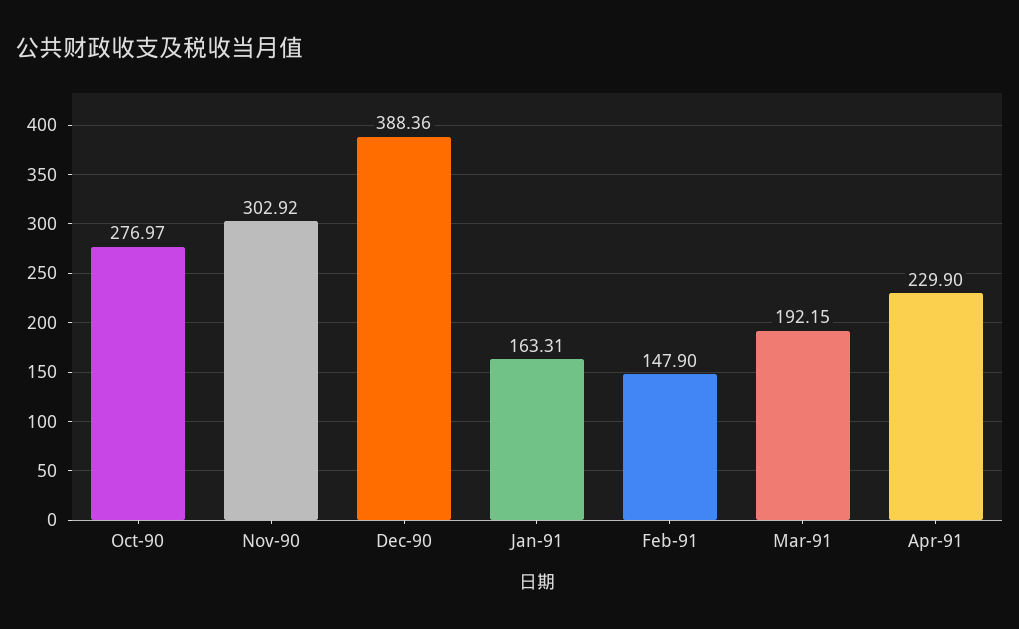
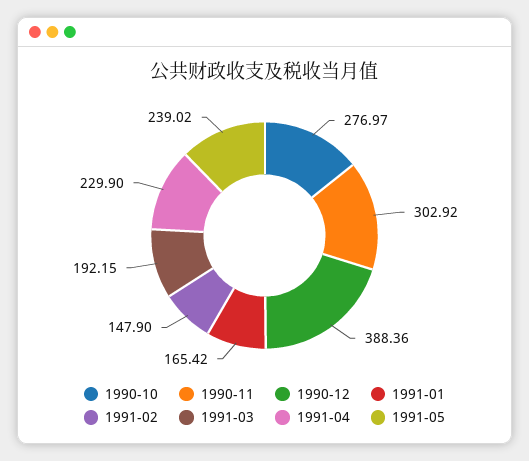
Jan-91: 163.31 -> 165.42
1991-05: none -> 239.02

